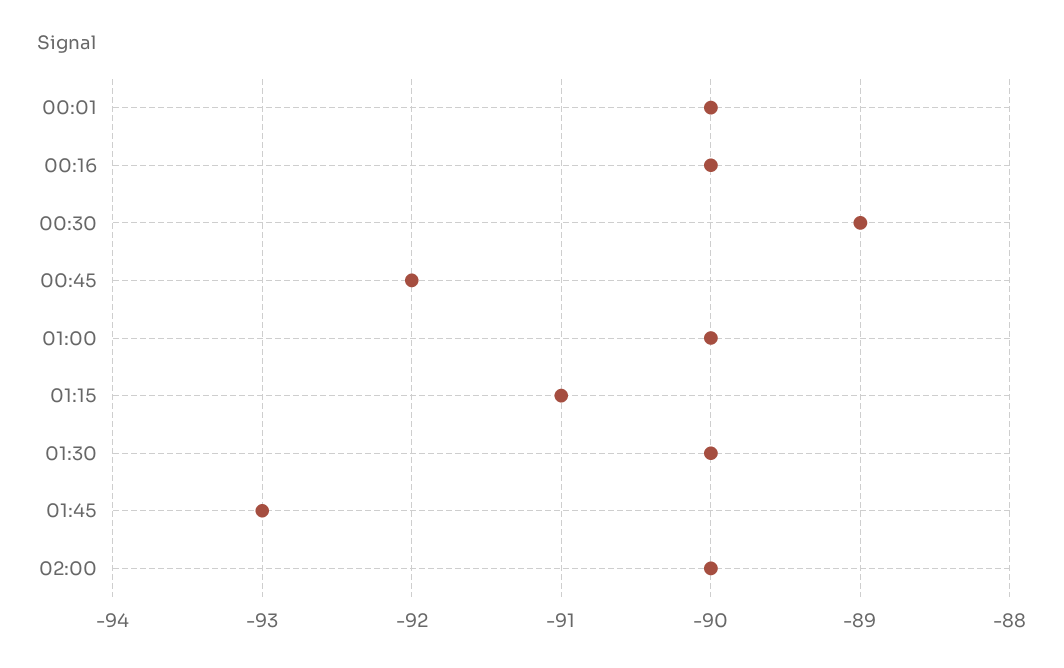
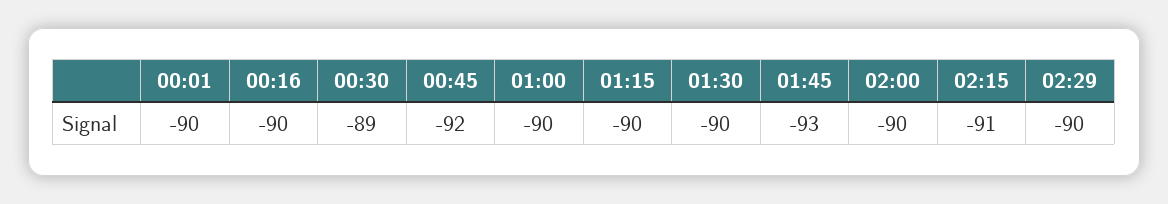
01:15: -91 -> -90
02:15: none -> -91
02:29: none -> -90

